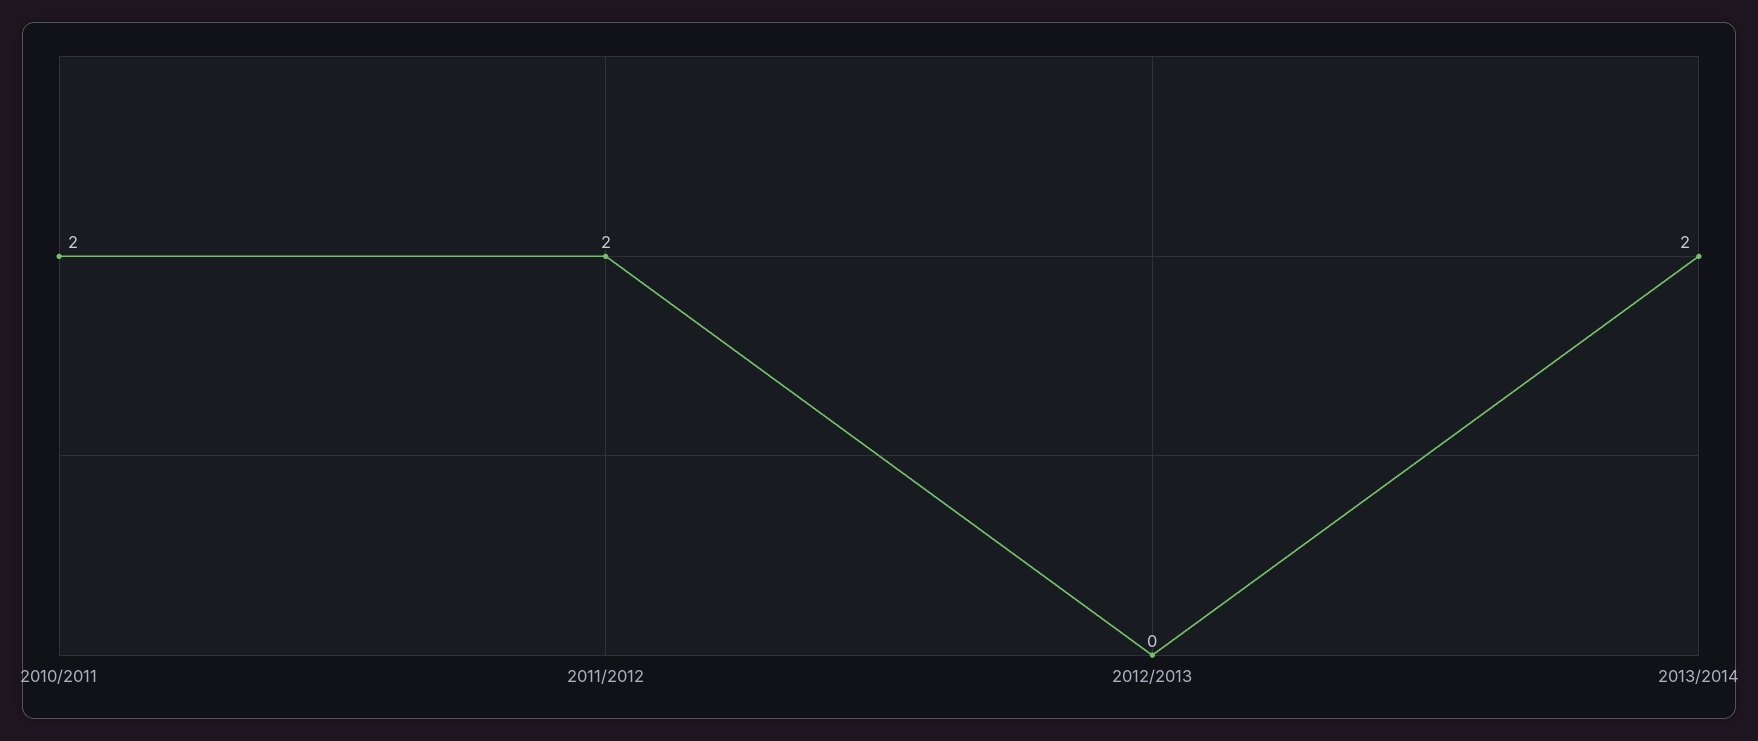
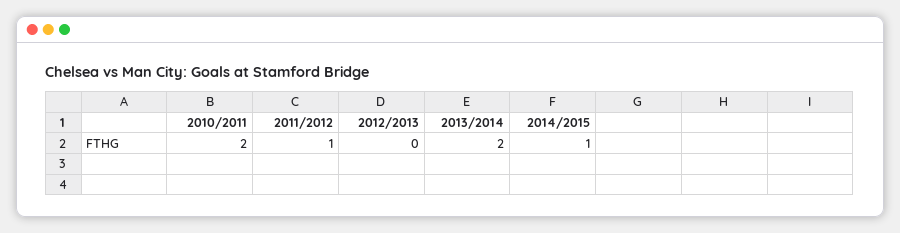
2011/2012: 2 -> 1
2014/2015: none -> 1

